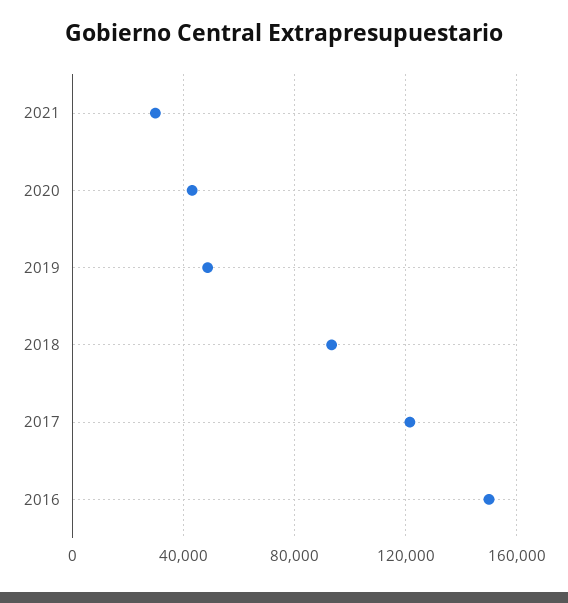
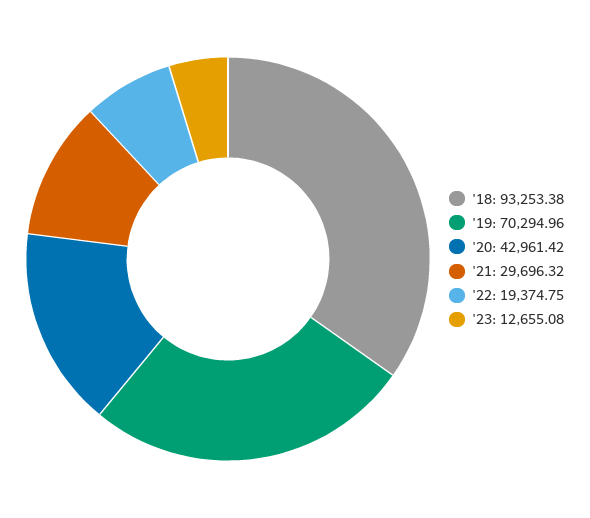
2019: 50000 -> 70294.96
2017: 120000 -> none
2016: 150000 -> none
'22: none -> 19374.75
'23: none -> 12655.08

